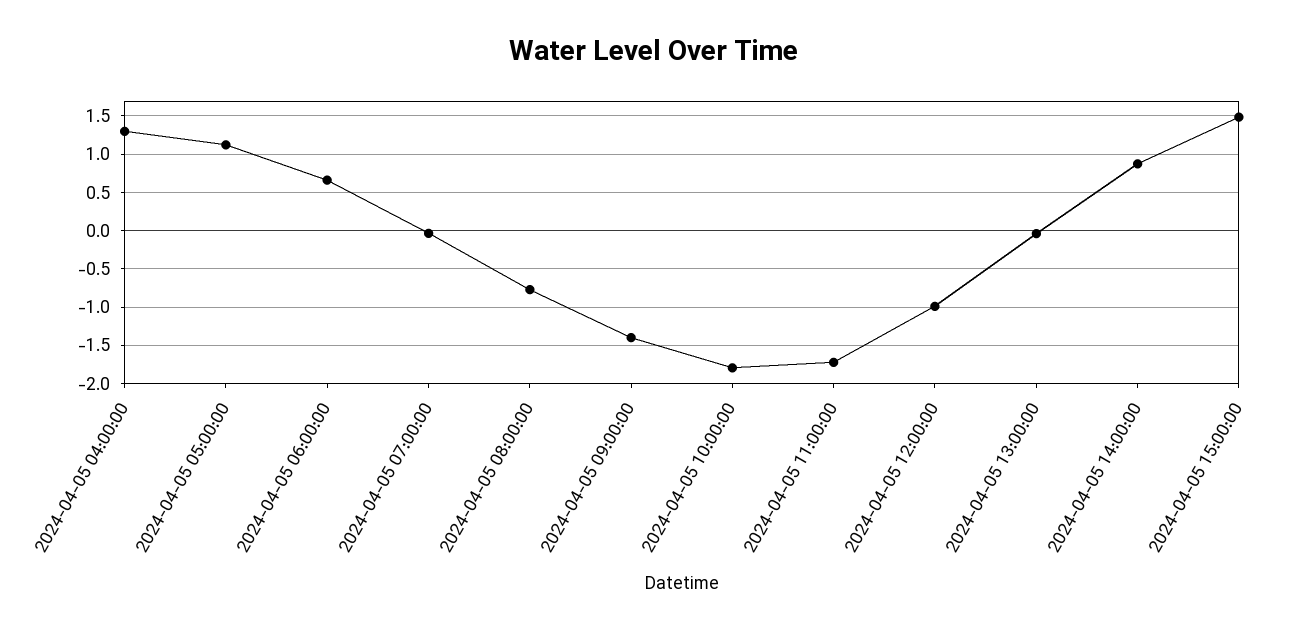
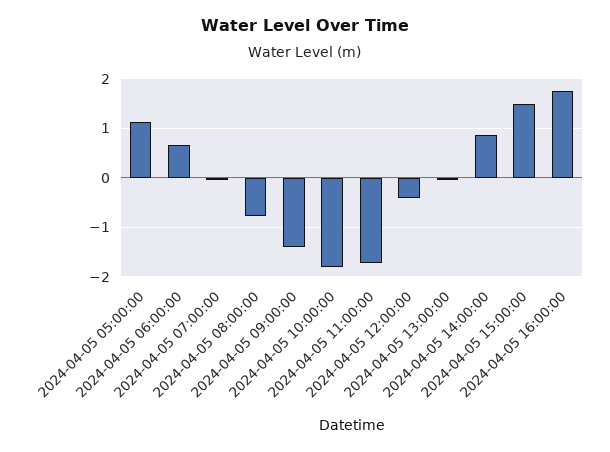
2024-04-05 04:00:00: 1.3 -> none
2024-04-05 12:00:00: -1 -> -0.4
2024-04-05 16:00:00: none -> 1.8

